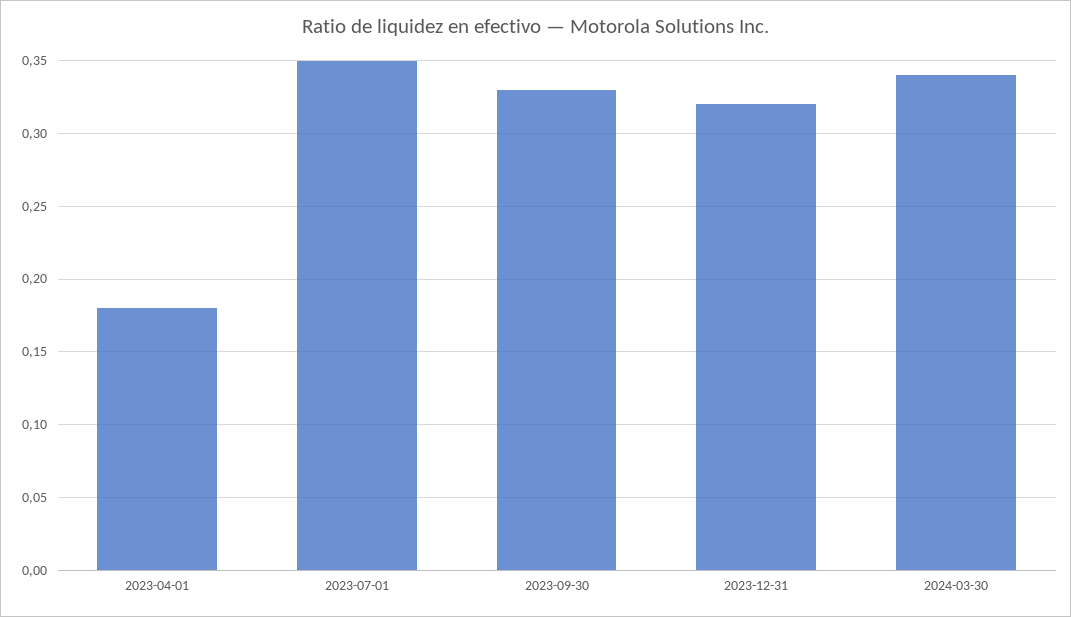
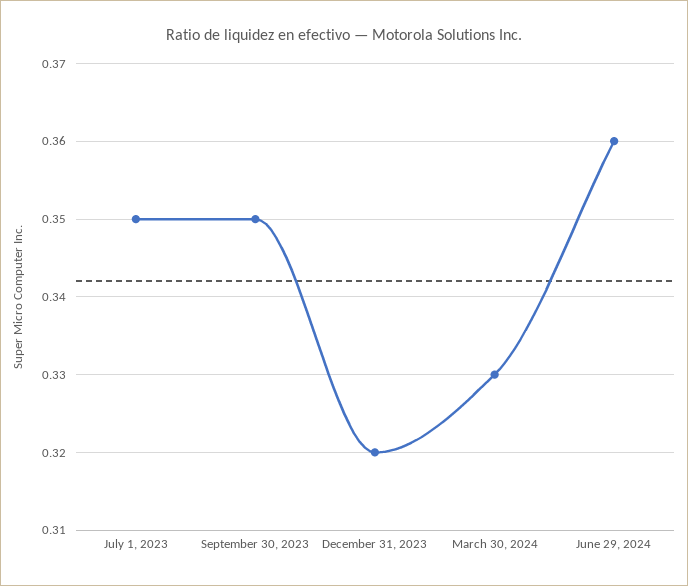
2023-04-01: 0.18 -> none
2023-09-30: 0.33 -> 0.35
2024-03-30: 0.34 -> 0.33
June 29, 2024: none -> 0.36

